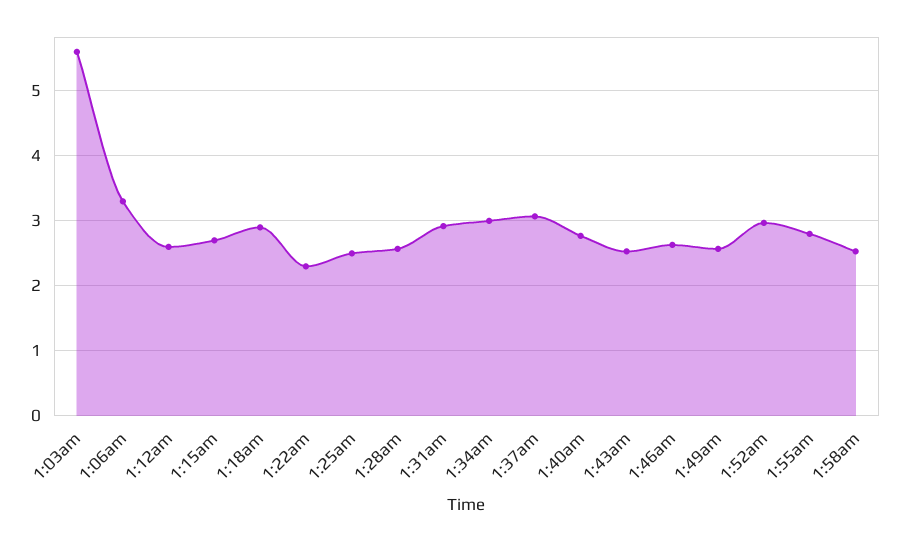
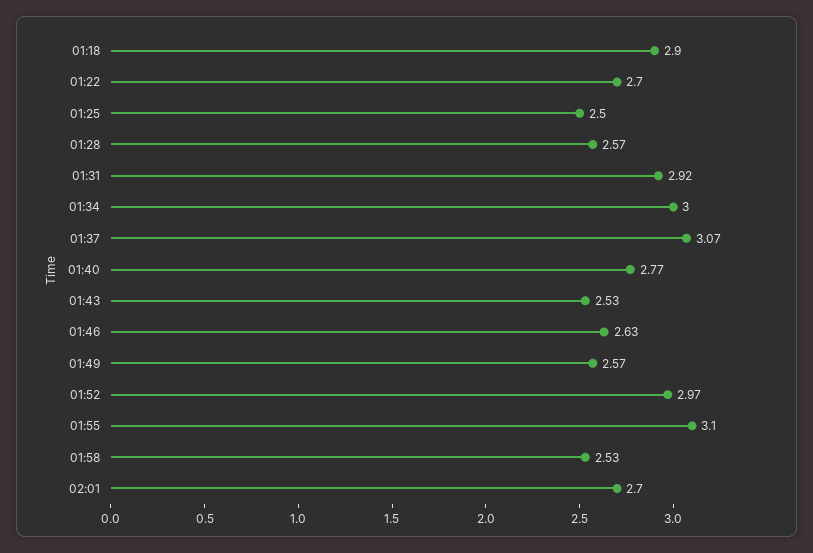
1:03am: 5.6 -> none
1:06am: 3.3 -> none
1:12am: 2.6 -> none
1:15am: 2.7 -> none
1:22am: 2.3 -> 2.7
1:55am: 2.8 -> 3.1
02:01: none -> 2.7

